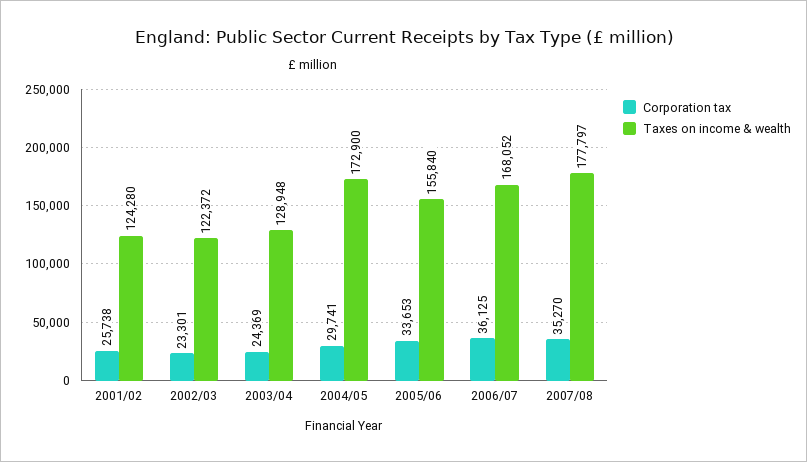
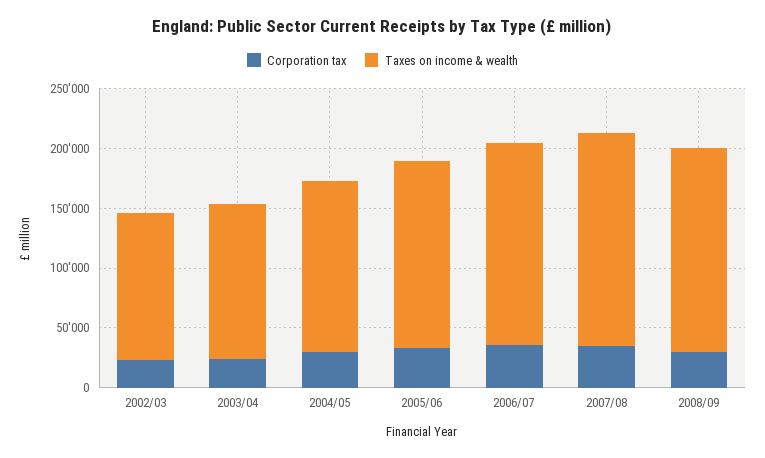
Corporation tax, 2001/02: 25738 -> none
Taxes on income & wealth, 2001/02: 124280 -> none
Taxes on income & wealth, 2004/05: 172900 -> 140000
Corporation tax, 2008/09: none -> 30000
Taxes on income & wealth, 2008/09: none -> 170000

